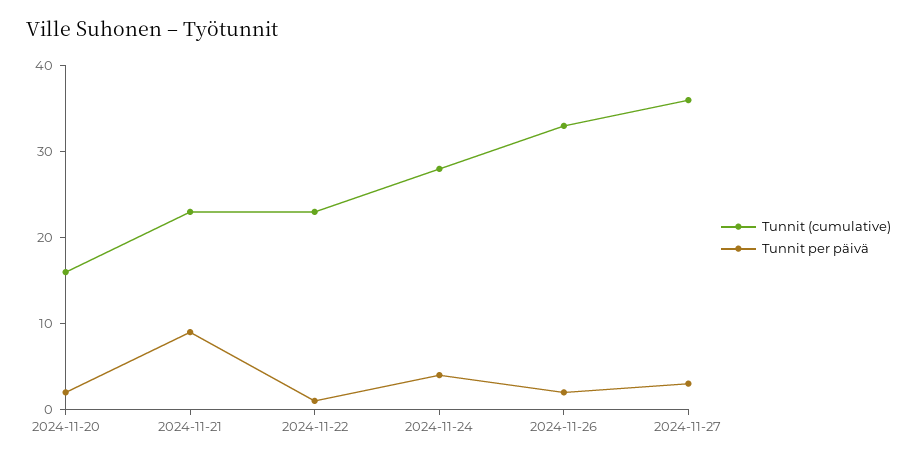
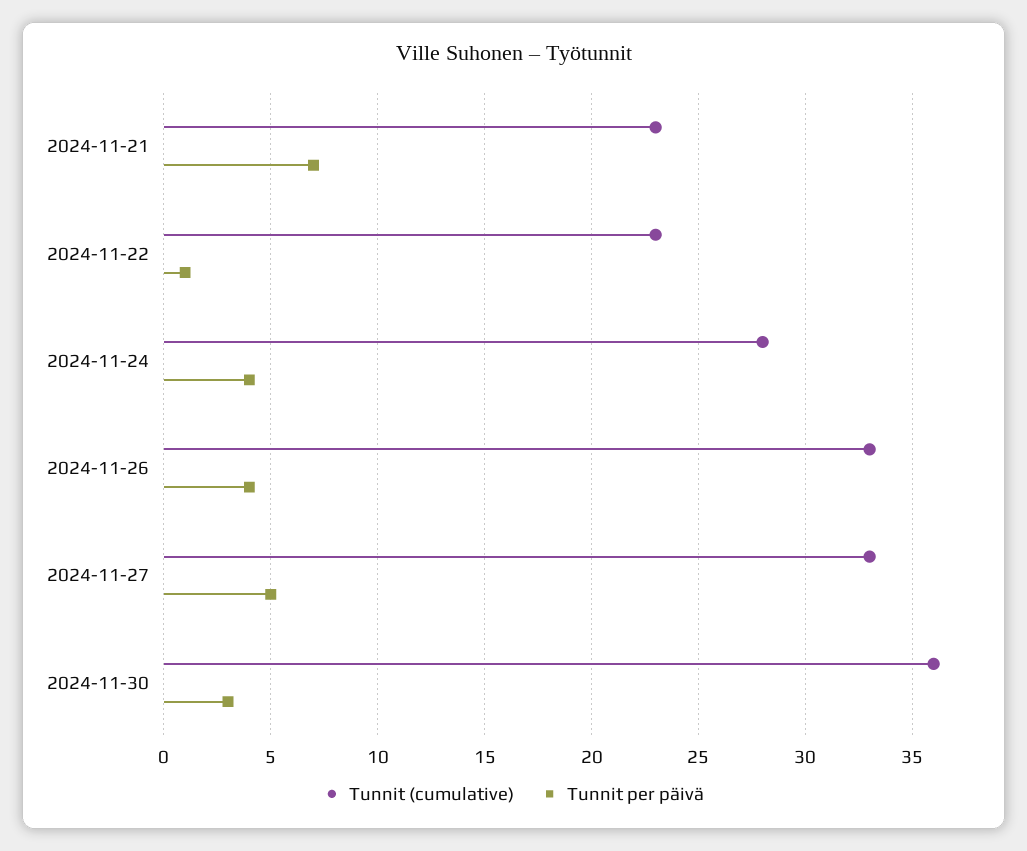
Tunnit (cumulative), 2024-11-20: 16 -> none
Tunnit per päivä, 2024-11-20: 2 -> none
Tunnit per päivä, 2024-11-21: 9 -> 7
Tunnit per päivä, 2024-11-26: 2 -> 4
Tunnit (cumulative), 2024-11-27: 36 -> 33
Tunnit per päivä, 2024-11-27: 3 -> 5
Tunnit (cumulative), 2024-11-30: none -> 36
Tunnit per päivä, 2024-11-30: none -> 3

